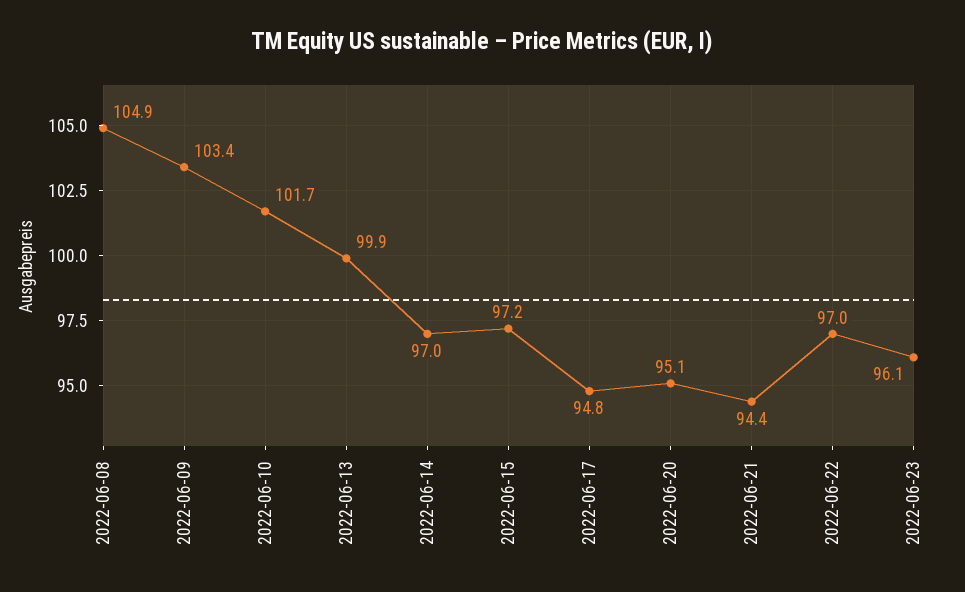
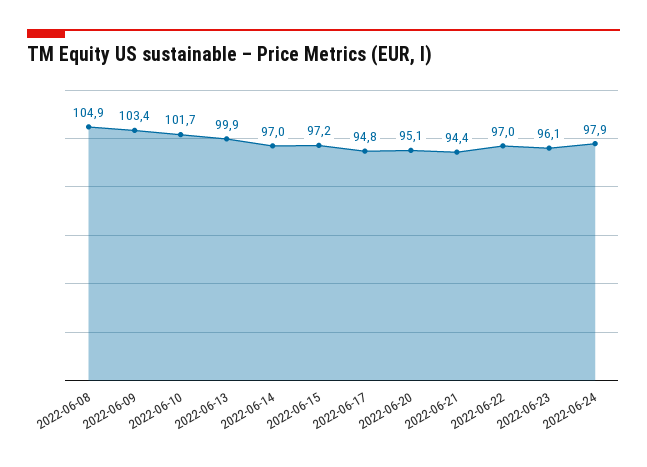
2022-06-24: none -> 97.9

